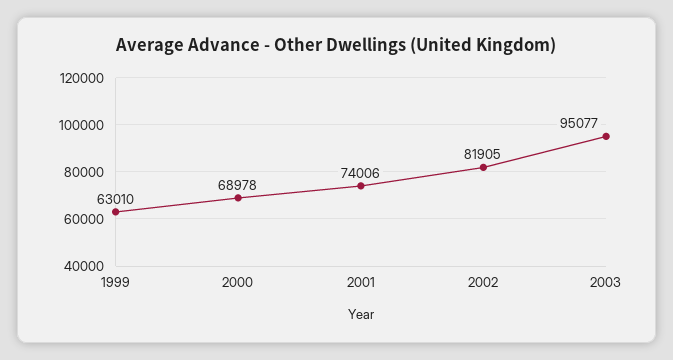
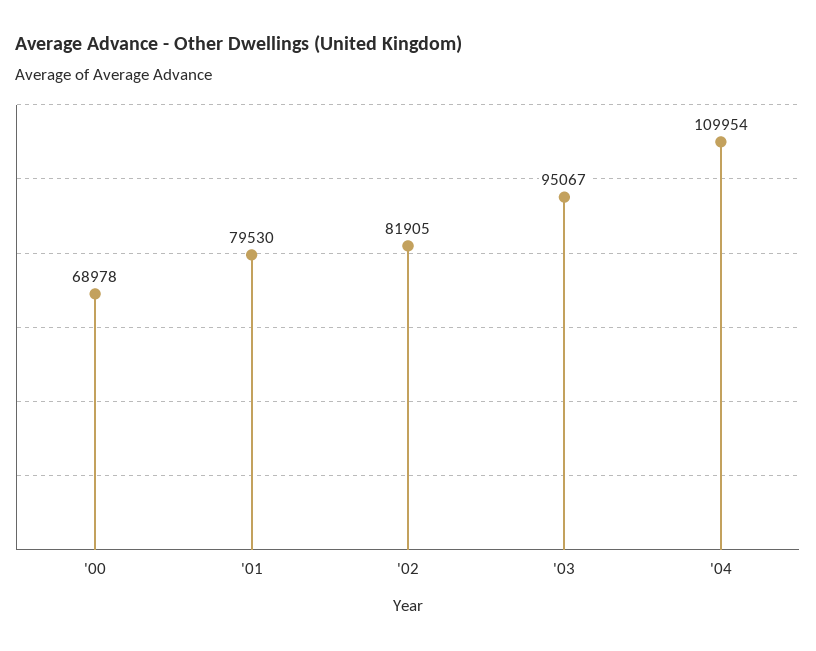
1999: 63010 -> none
2001: 74006 -> 79530
2003: 95077 -> 95067
'04: none -> 109954

